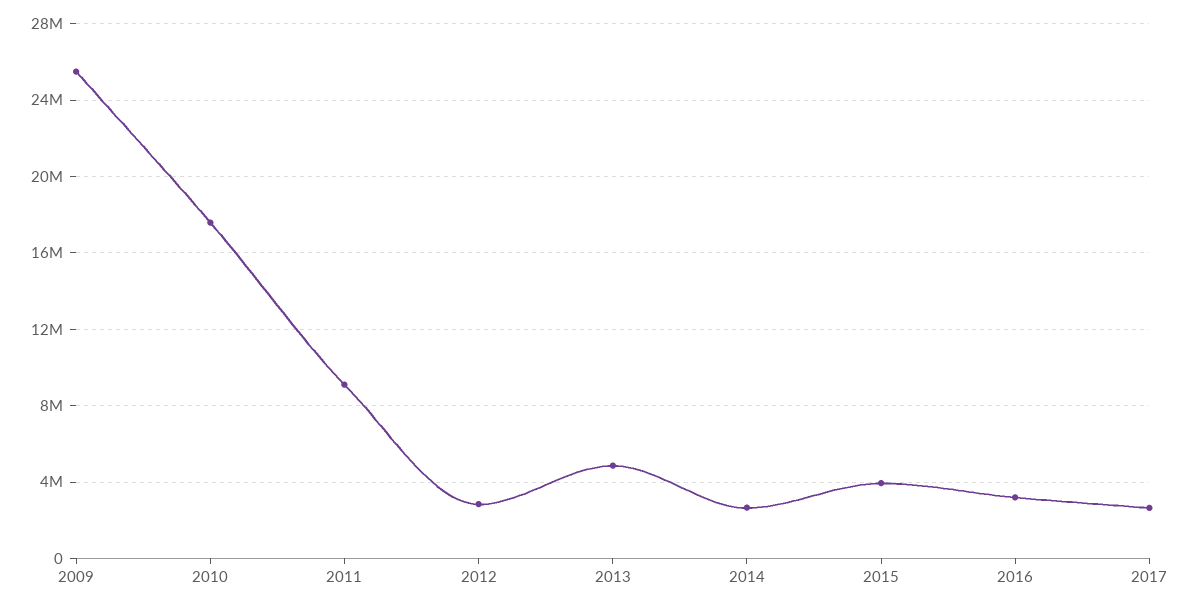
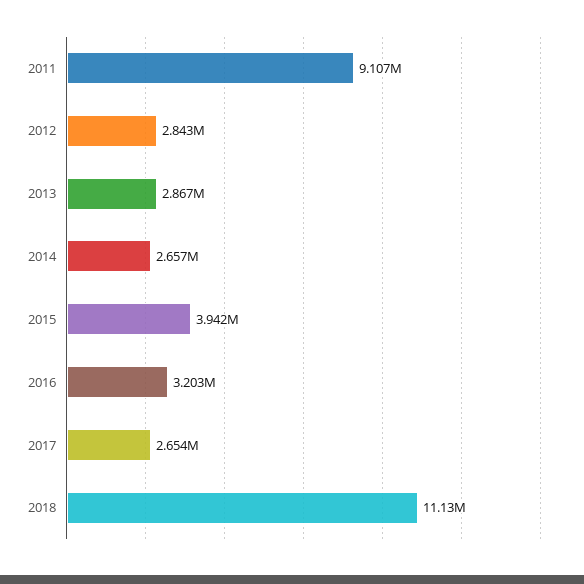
2009: 25500000 -> none
2010: 17500000 -> none
2013: 5000000 -> 2867000
2018: none -> 11130000

